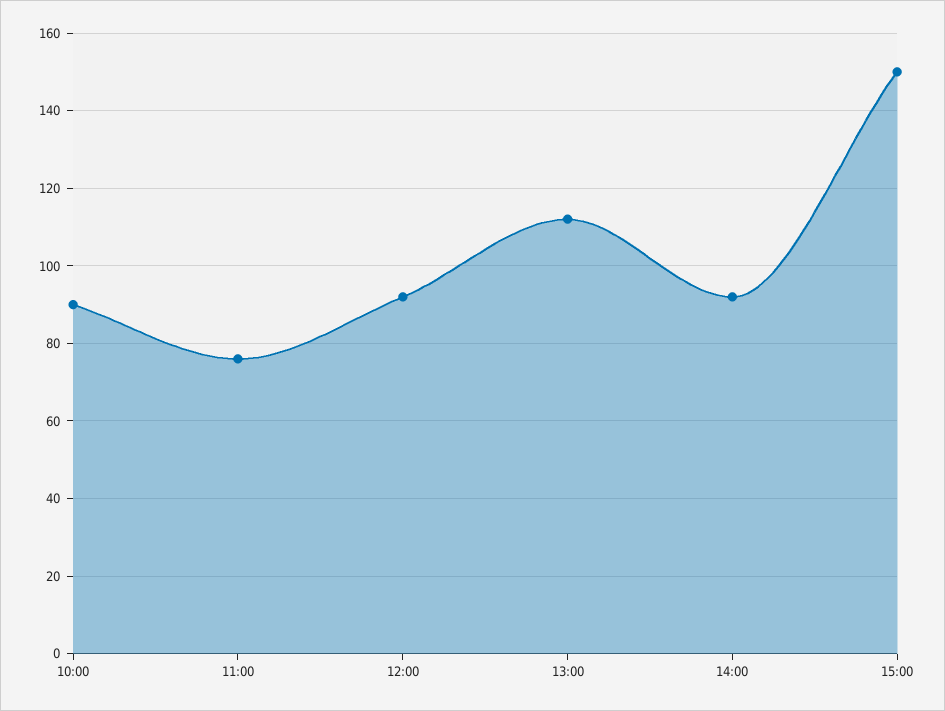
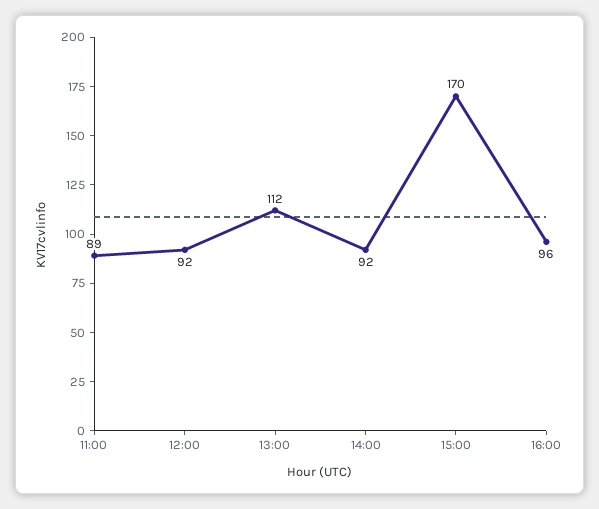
10:00: 90 -> none
11:00: 75 -> 89
15:00: 150 -> 170
16:00: none -> 96

